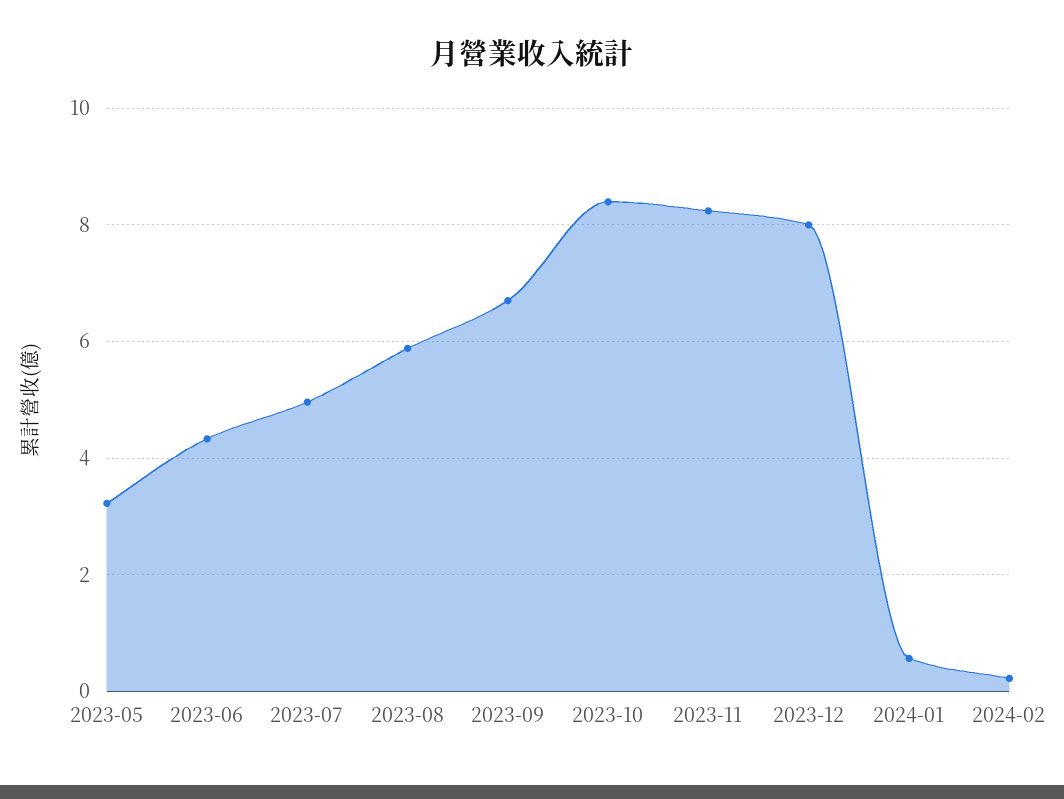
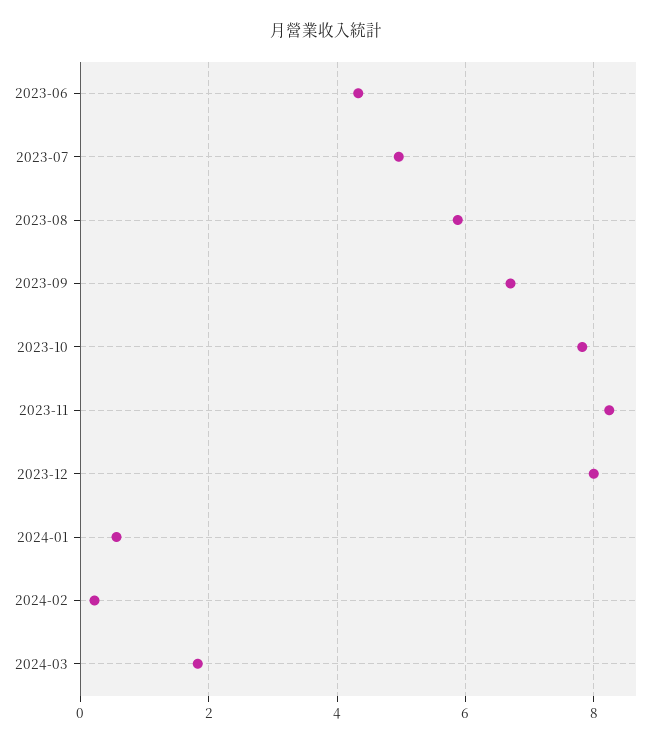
2023-05: 3.2 -> none
2023-10: 8.4 -> 7.8
2024-03: none -> 1.8

